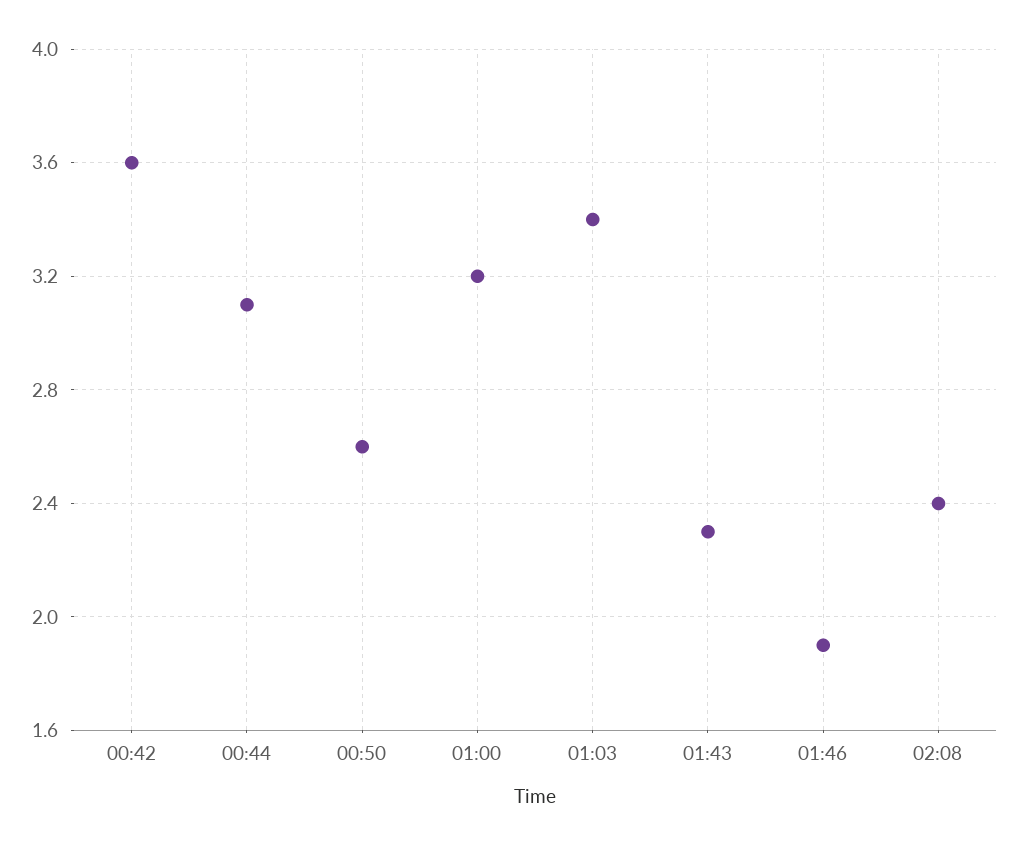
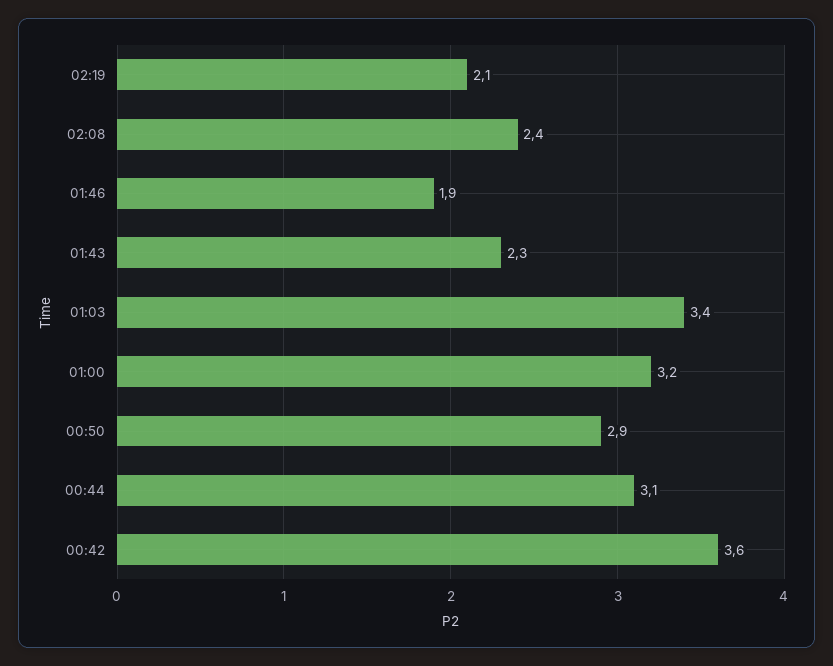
00:50: 2.6 -> 2.9
02:19: none -> 2.1

